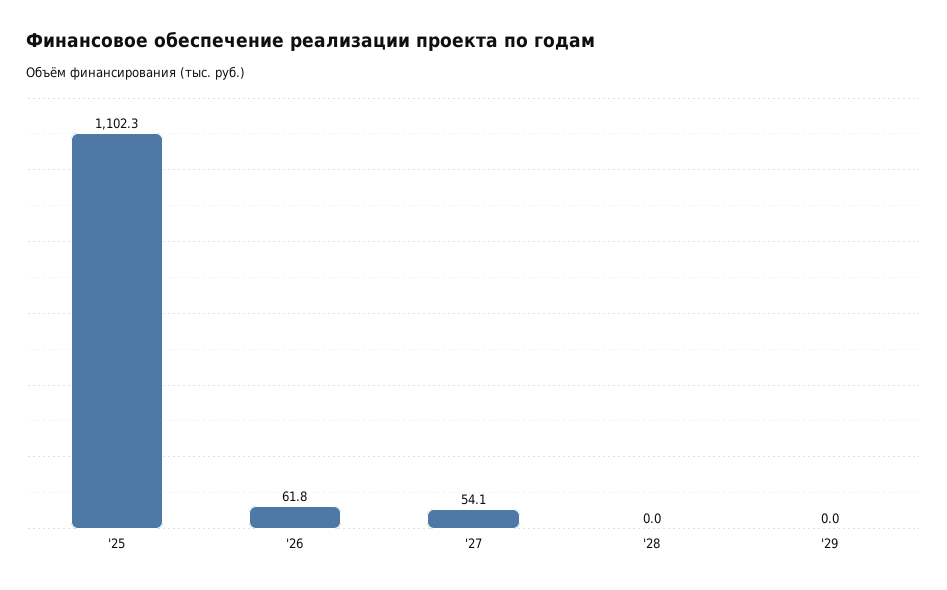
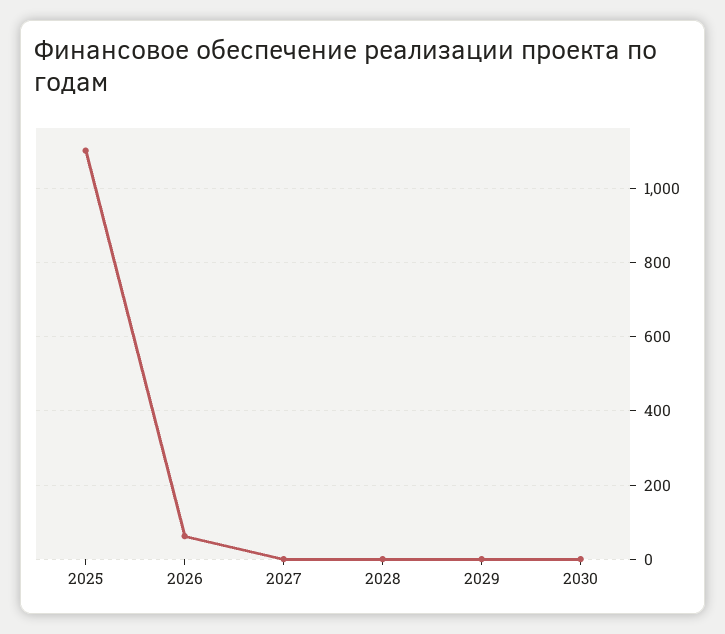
'27: 54.1 -> 0
2030: none -> 0

